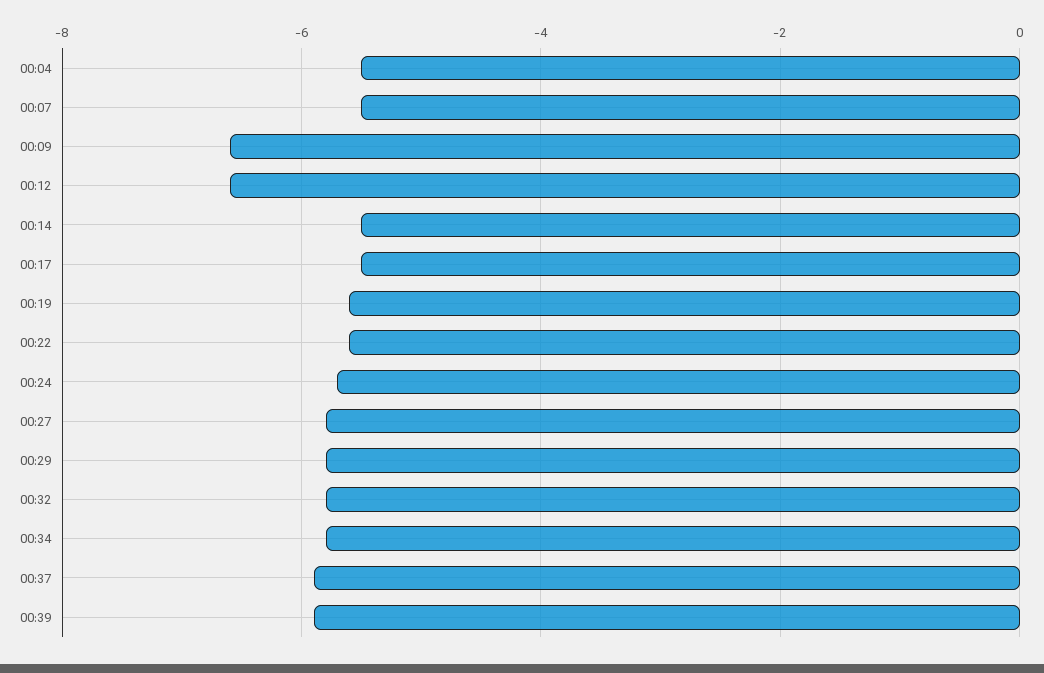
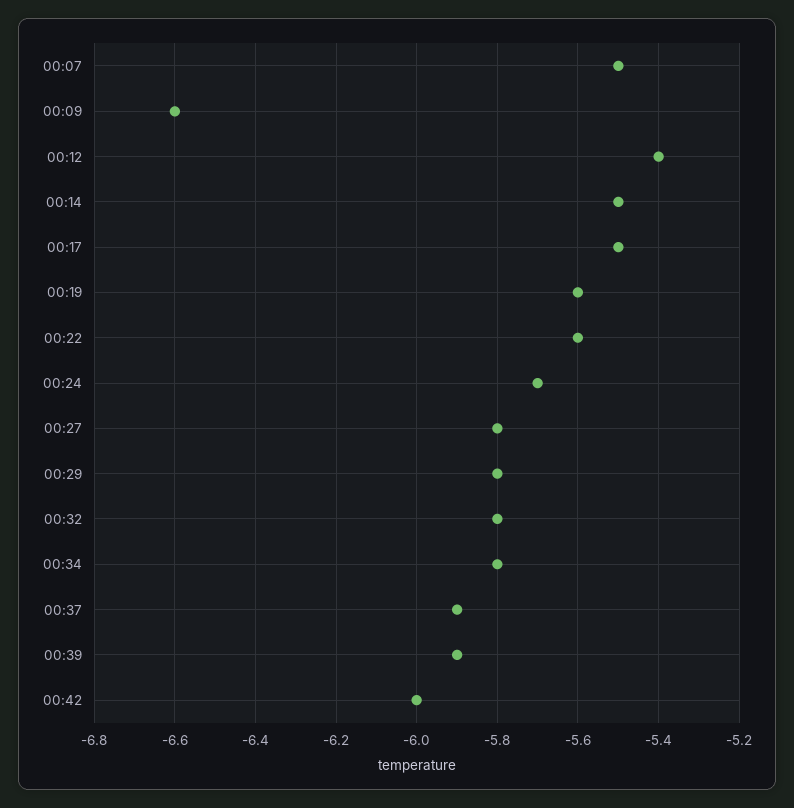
00:04: -5.5 -> none
00:12: -6.5 -> -5.4
00:42: none -> -6

